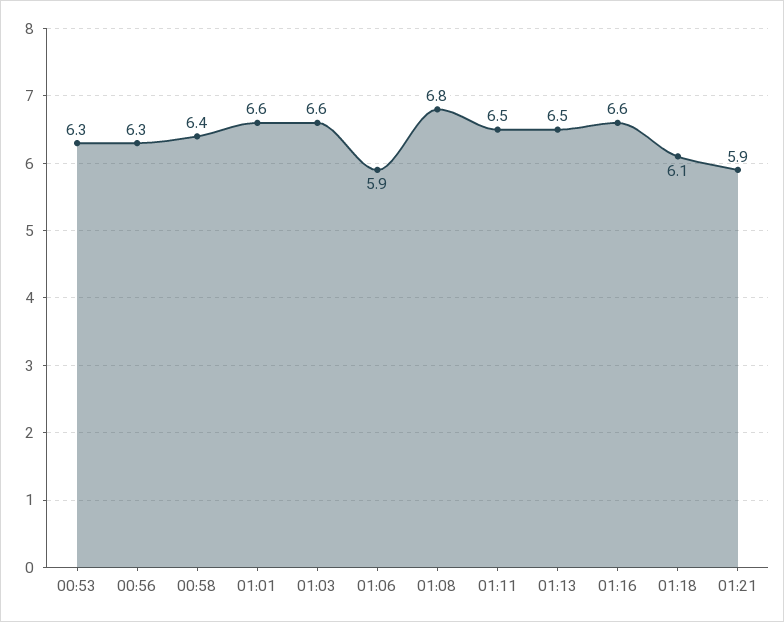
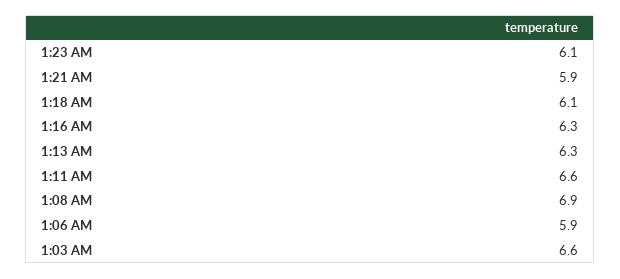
00:53: 6.3 -> none
00:56: 6.3 -> none
00:58: 6.4 -> none
01:01: 6.6 -> none
01:08: 6.8 -> 6.9
01:11: 6.5 -> 6.6
01:13: 6.5 -> 6.3
01:16: 6.6 -> 6.3
1:23 AM: none -> 6.1

